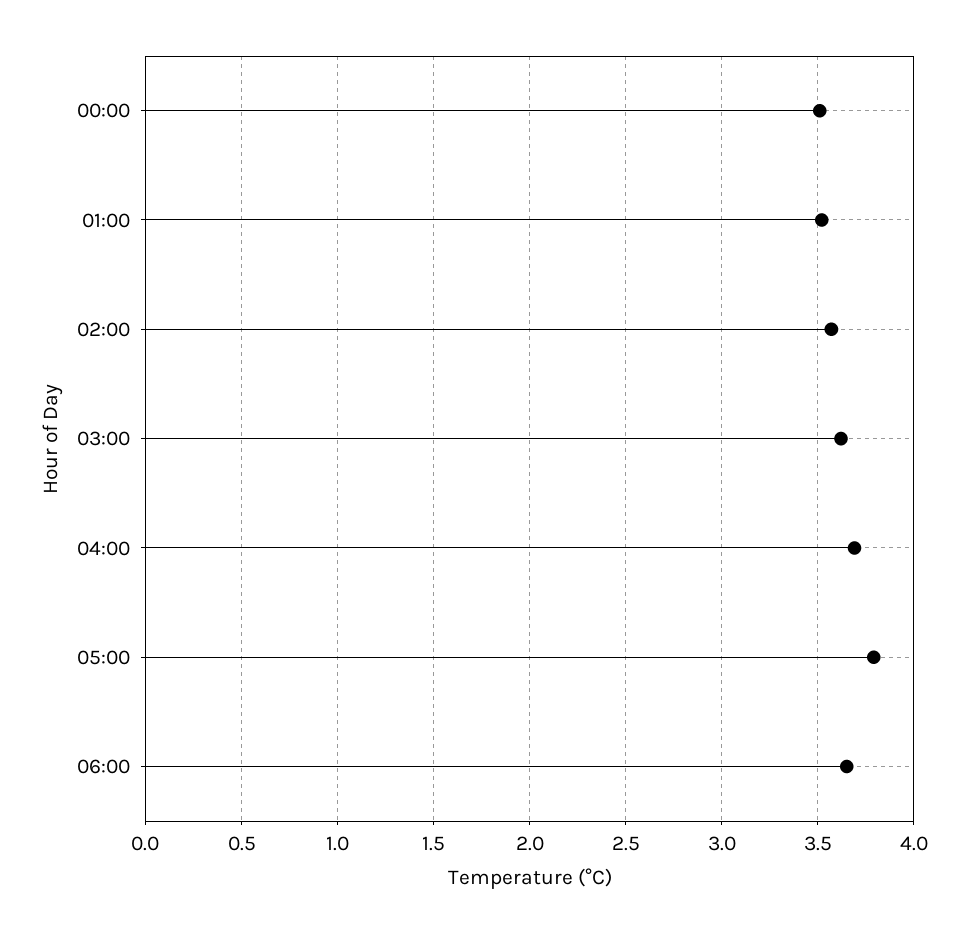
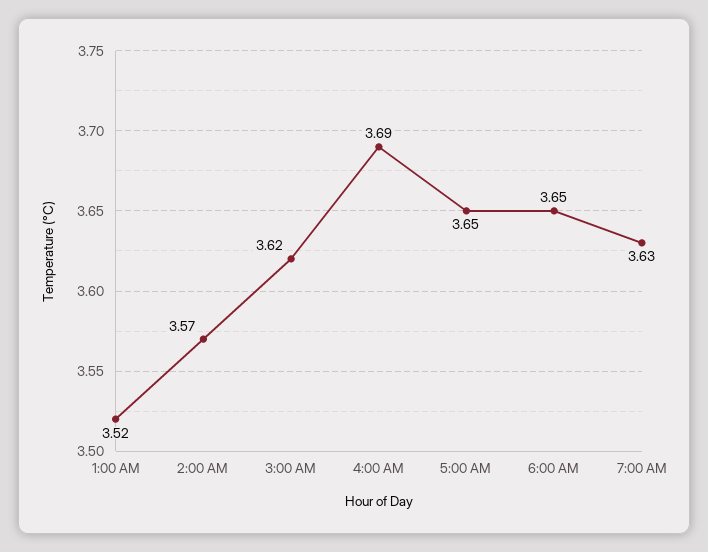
00:00: 3.5 -> none
05:00: 3.8 -> 3.65
7:00 AM: none -> 3.63

